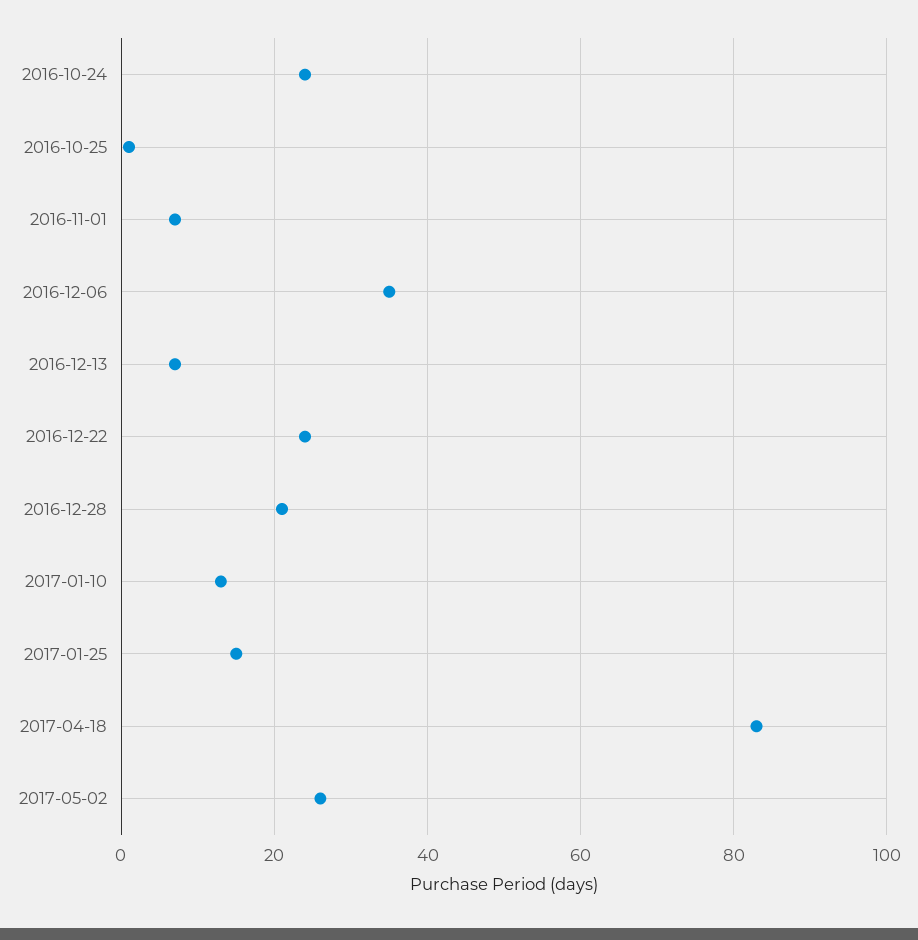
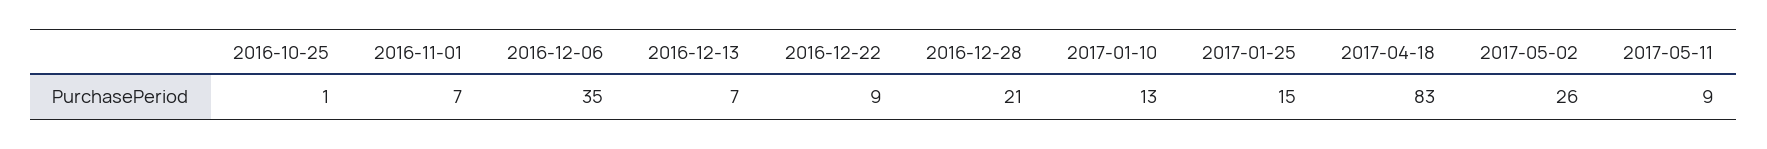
2016-10-24: 25 -> none
2016-12-22: 25 -> 9
2017-05-11: none -> 9

